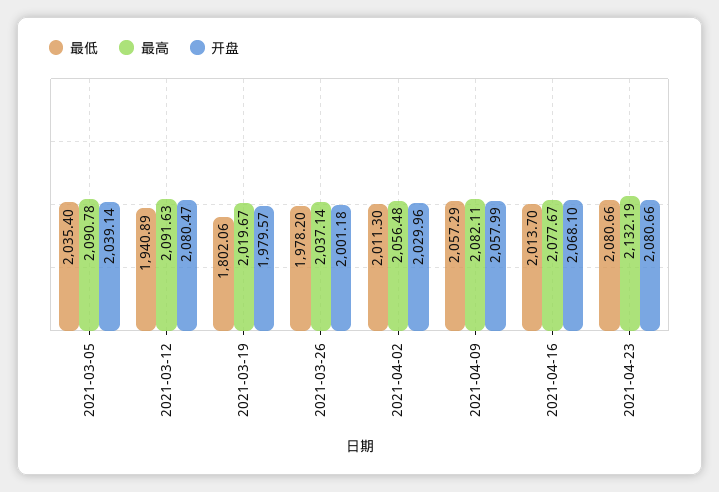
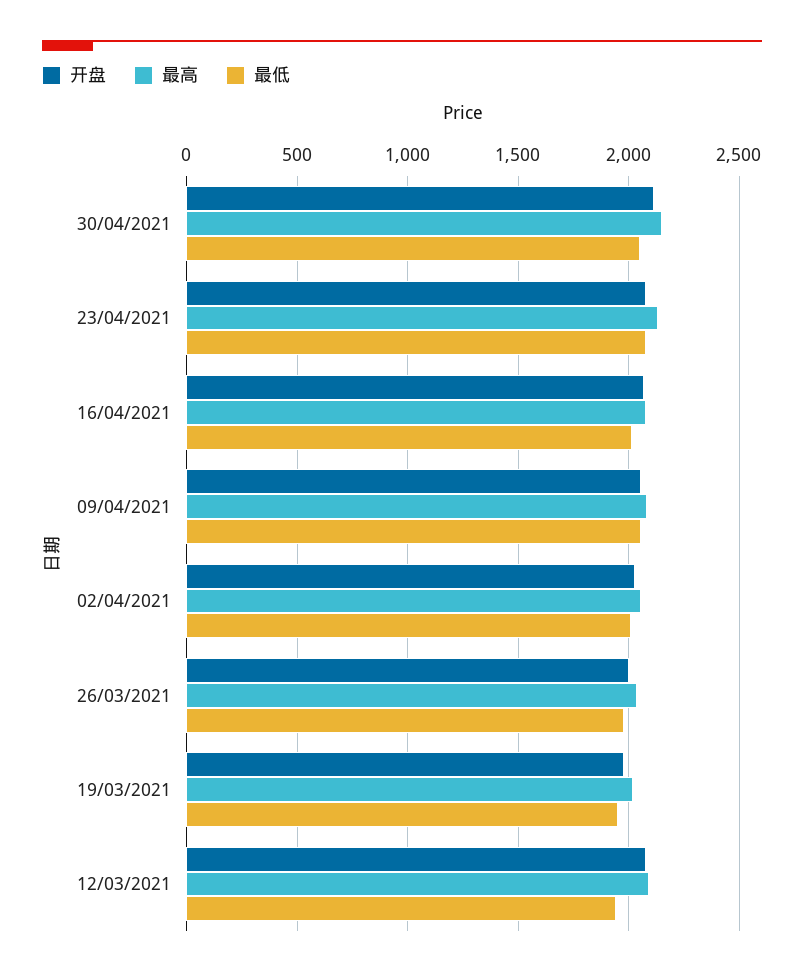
最低, 2021-03-05: 2035.4 -> none
最高, 2021-03-05: 2090.78 -> none
开盘, 2021-03-05: 2039.14 -> none
最低, 2021-03-19: 1802.06 -> 1950
开盘, 30/04/2021: none -> 2100
最高, 30/04/2021: none -> 2150
最低, 30/04/2021: none -> 2050

